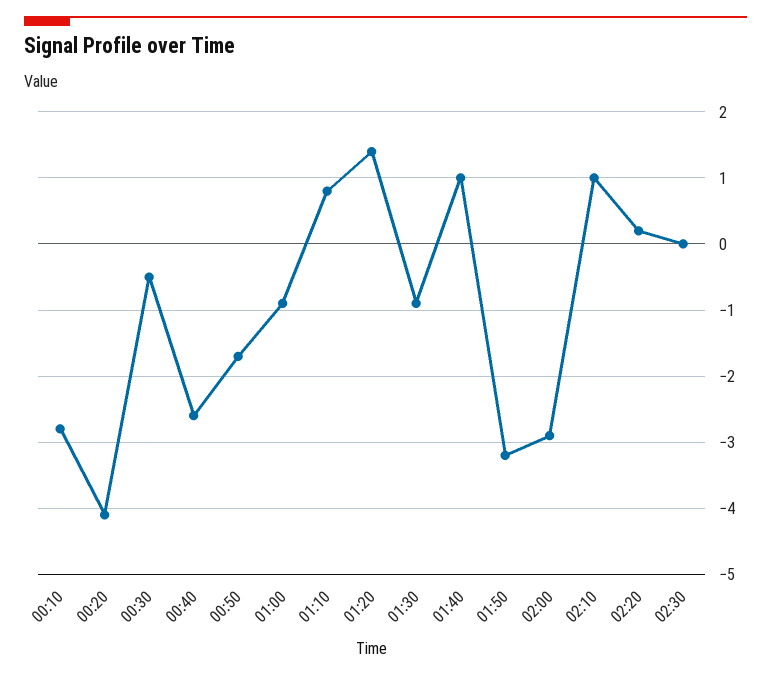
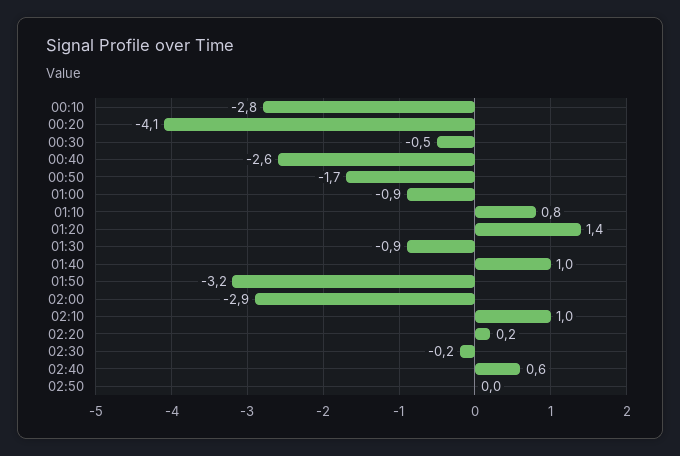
02:30: 0 -> -0.2
02:40: none -> 0.6
02:50: none -> 0

